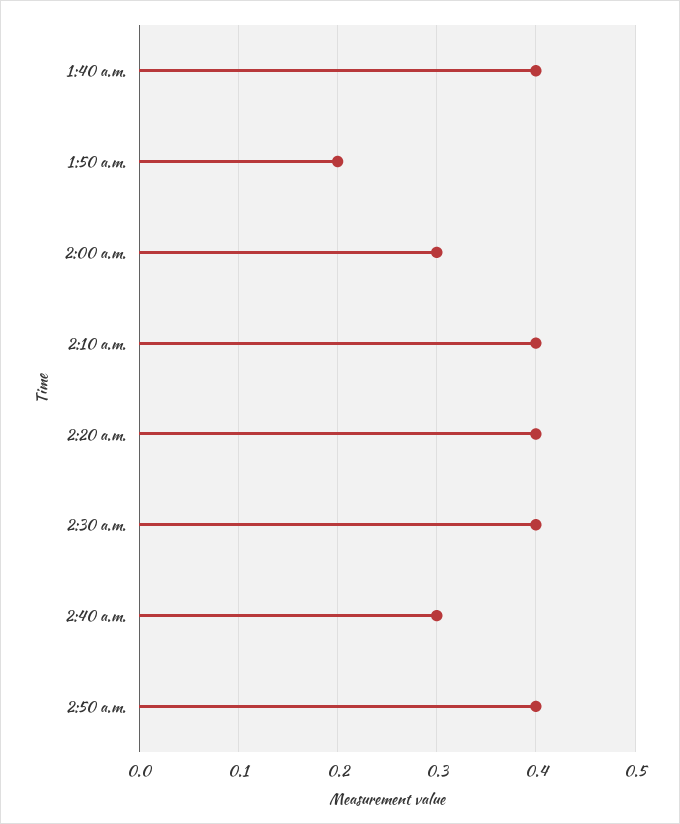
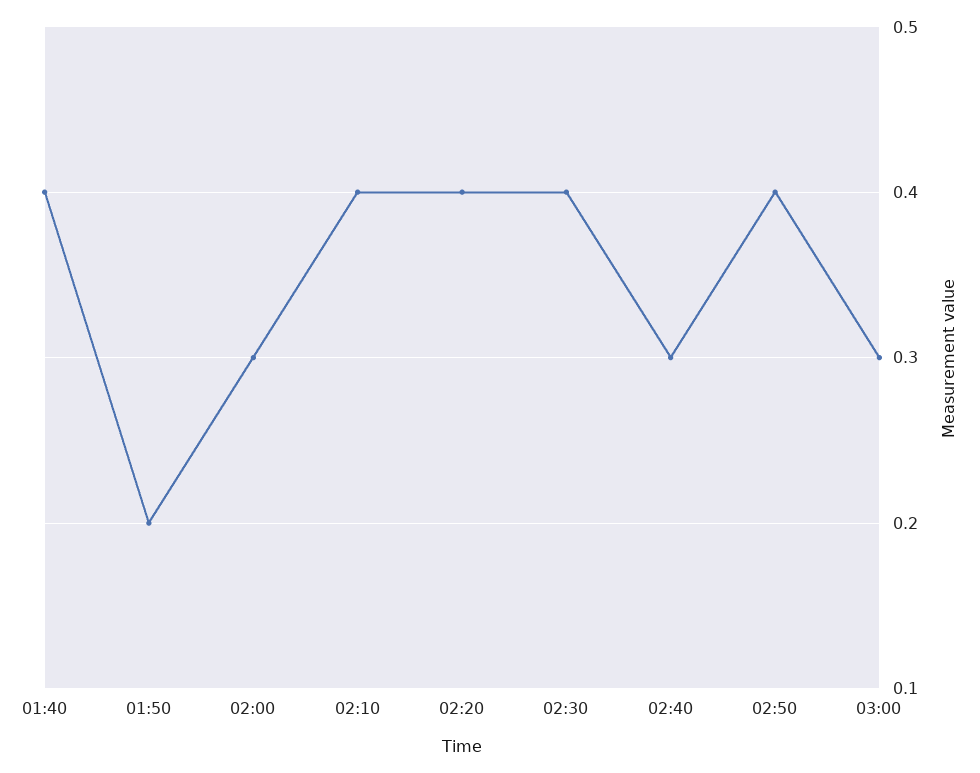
03:00: none -> 0.3

